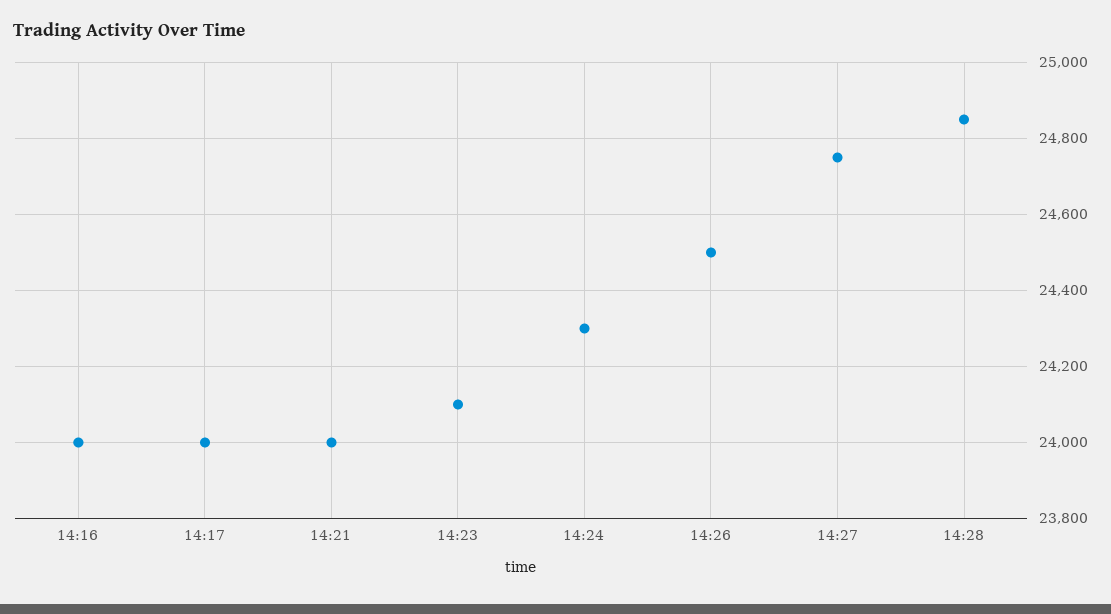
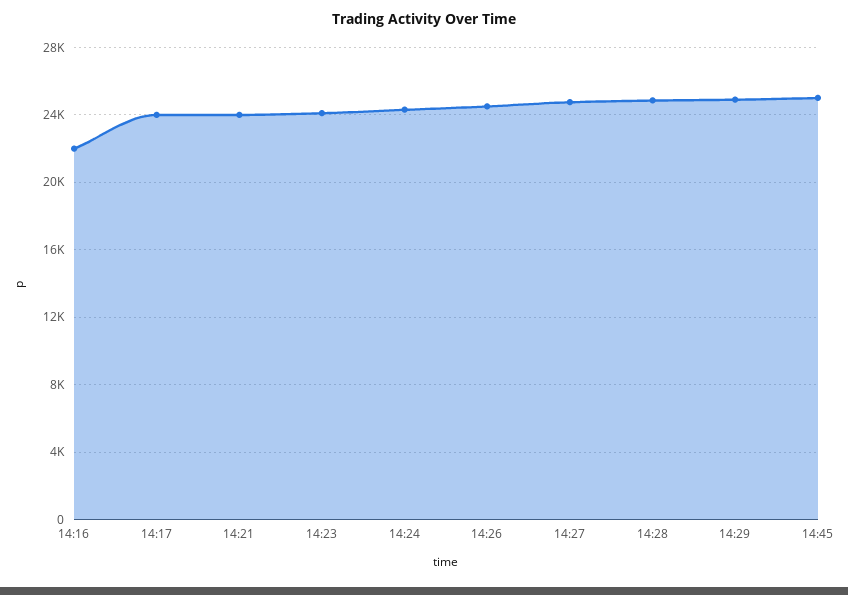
14:16: 24000 -> 22000
14:29: none -> 25000
14:45: none -> 25000

